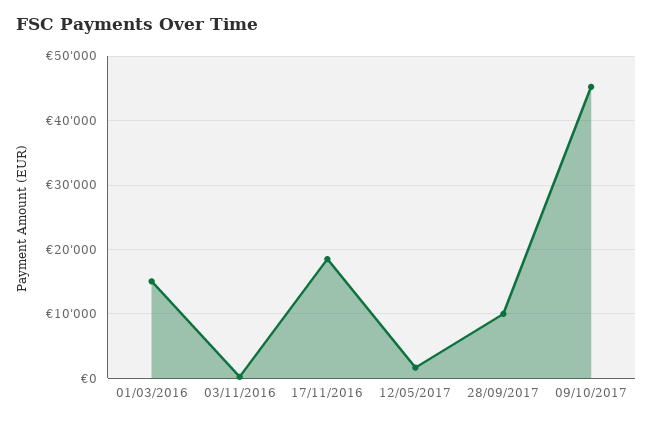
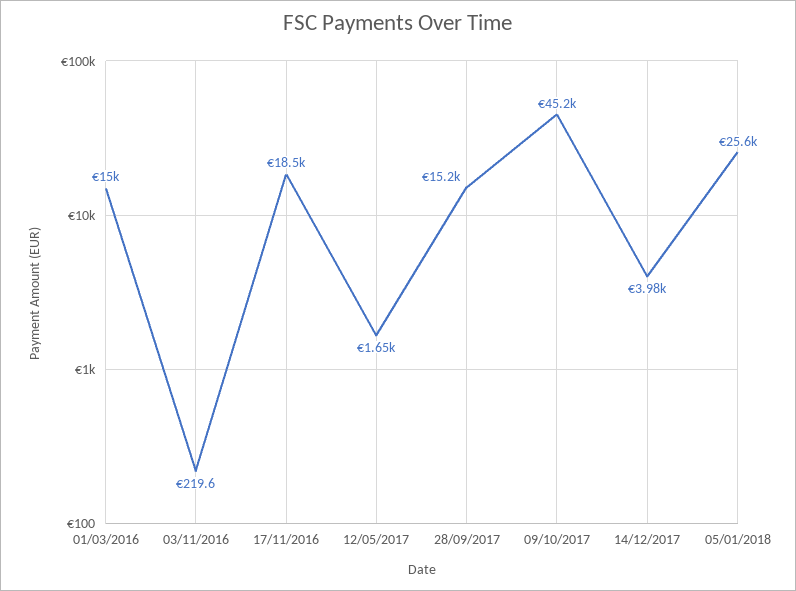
28/09/2017: 10000 -> 15200
14/12/2017: none -> 3980
05/01/2018: none -> 25600

